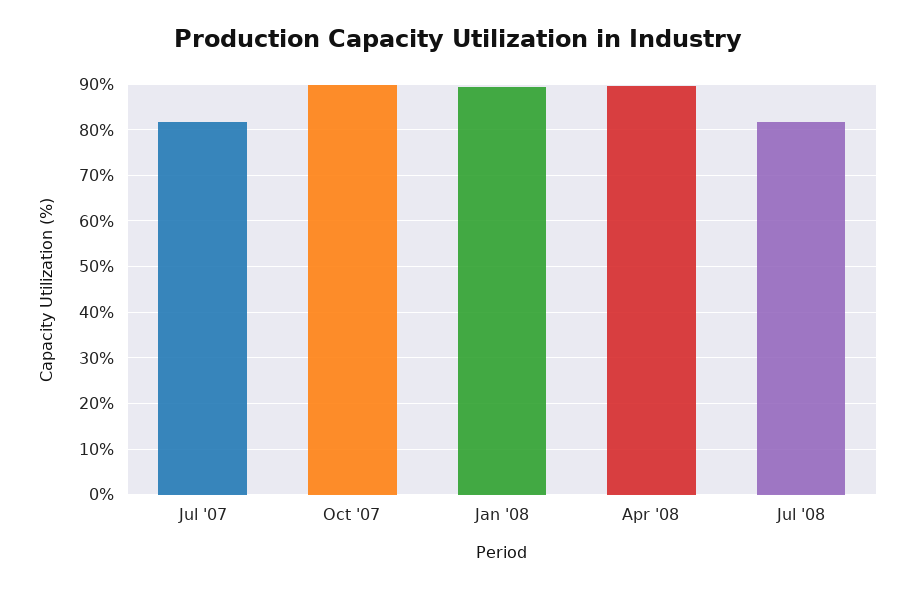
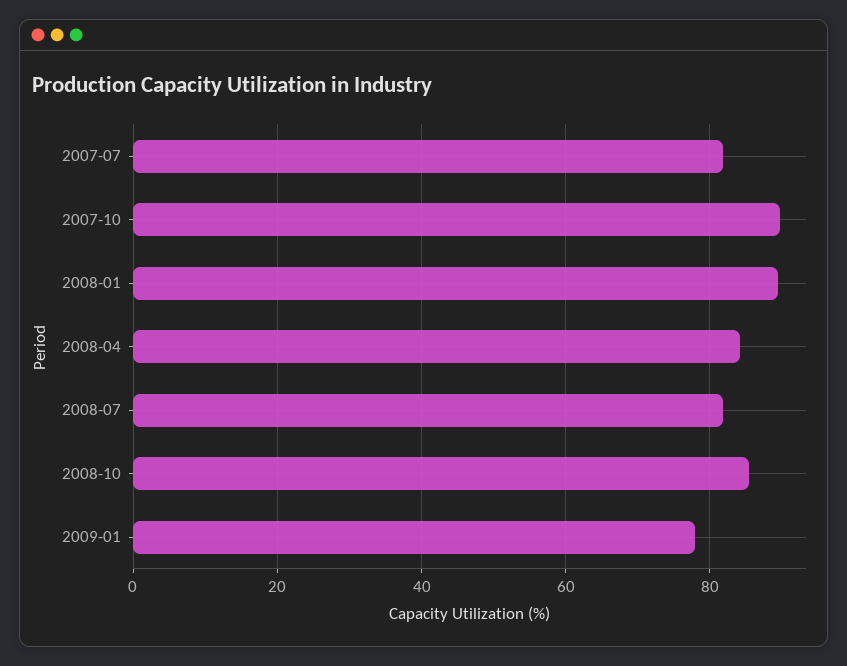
Apr '08: 90 -> 84
2008-10: none -> 86
2009-01: none -> 78

